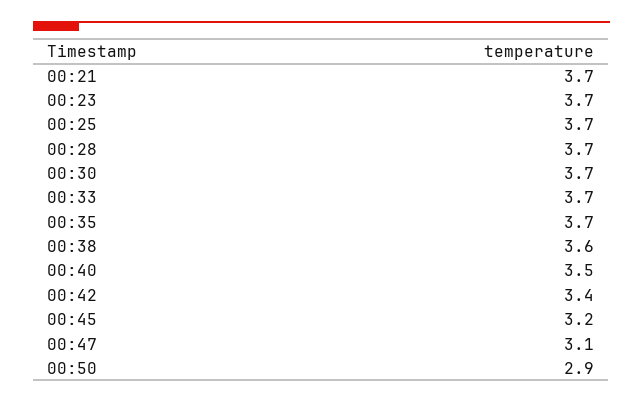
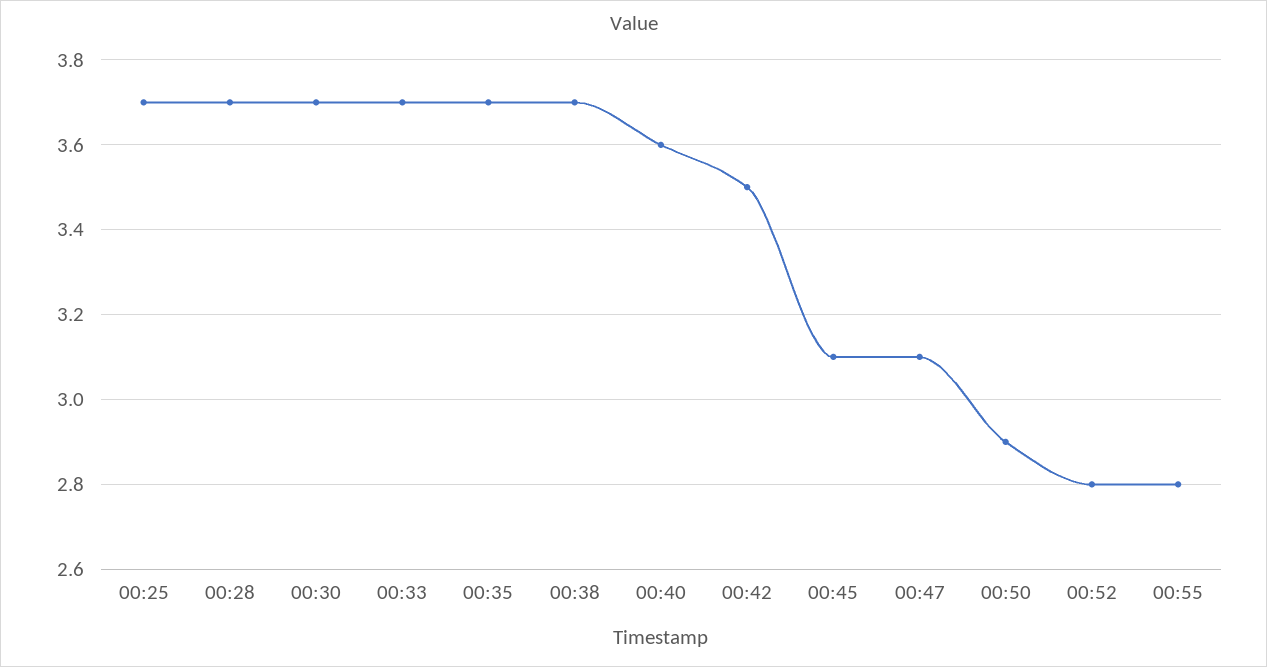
00:21: 3.7 -> none
00:23: 3.7 -> none
00:38: 3.6 -> 3.7
00:40: 3.5 -> 3.6
00:42: 3.4 -> 3.5
00:45: 3.2 -> 3.1
00:52: none -> 2.8
00:55: none -> 2.8

